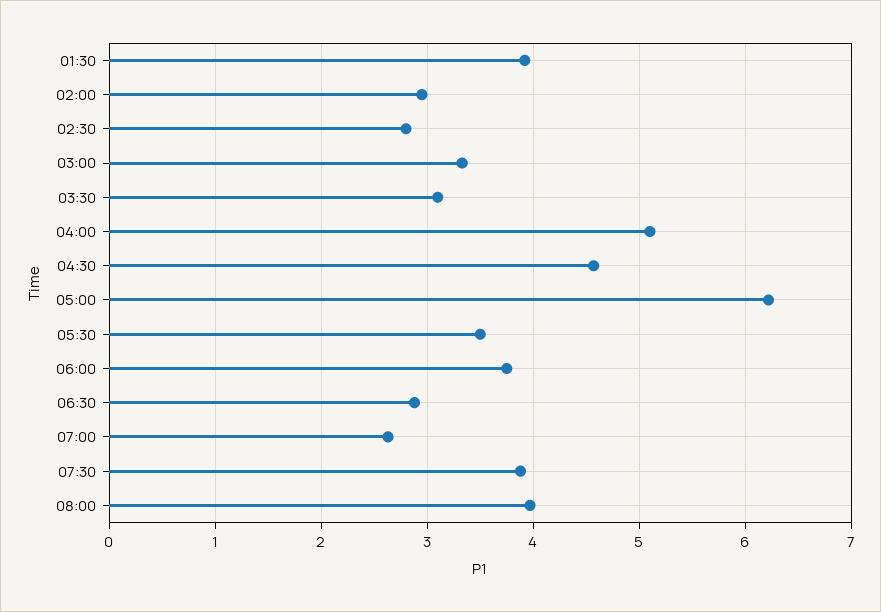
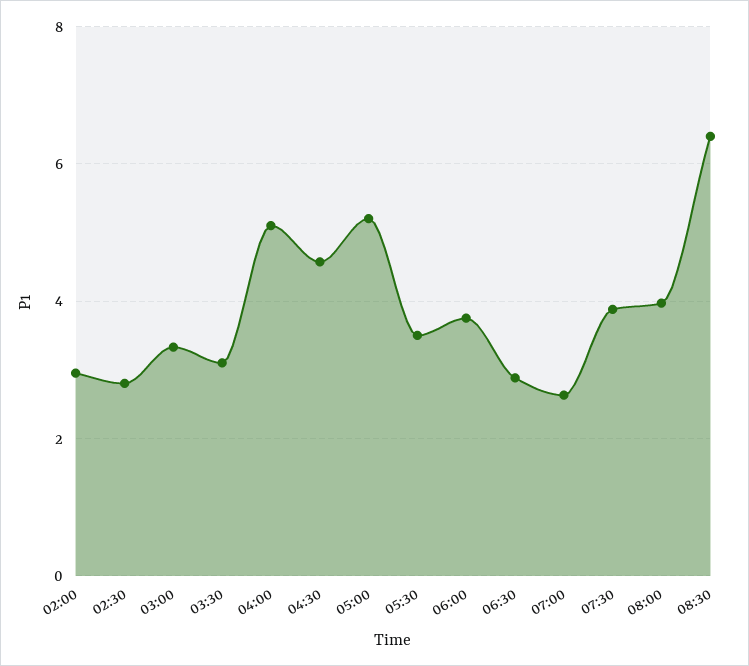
01:30: 3.9 -> none
05:00: 6.2 -> 5.2
08:30: none -> 6.4

